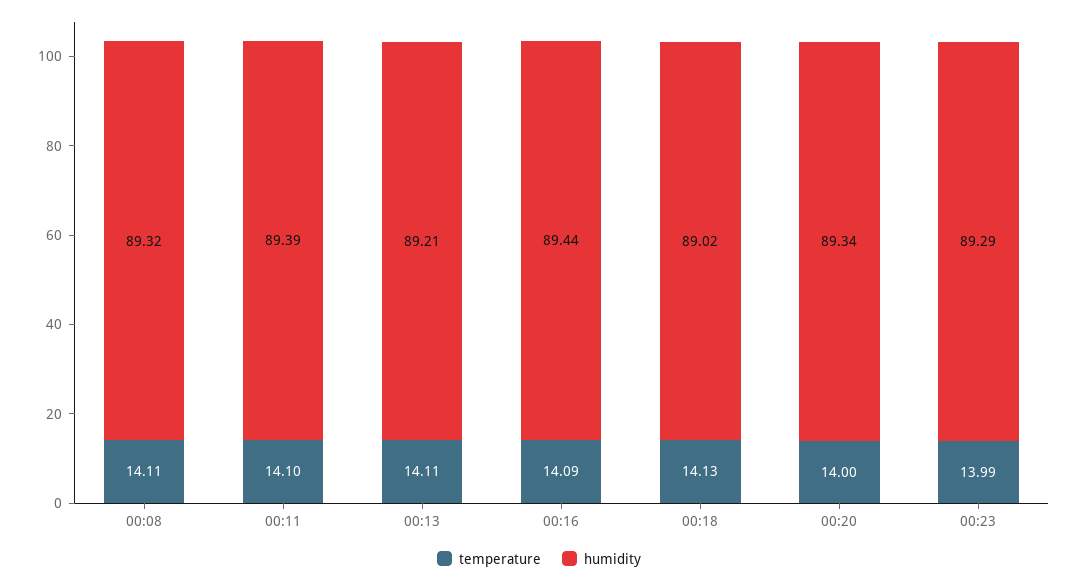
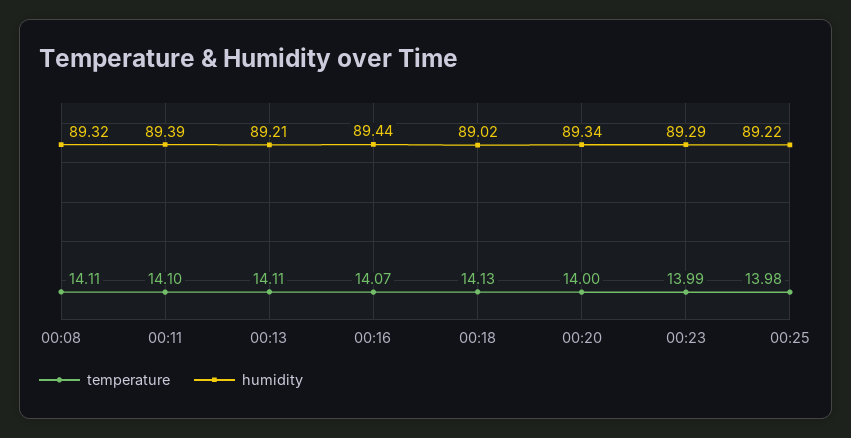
temperature, 00:16: 14.09 -> 14.07
temperature, 00:25: none -> 13.98
humidity, 00:25: none -> 89.22

